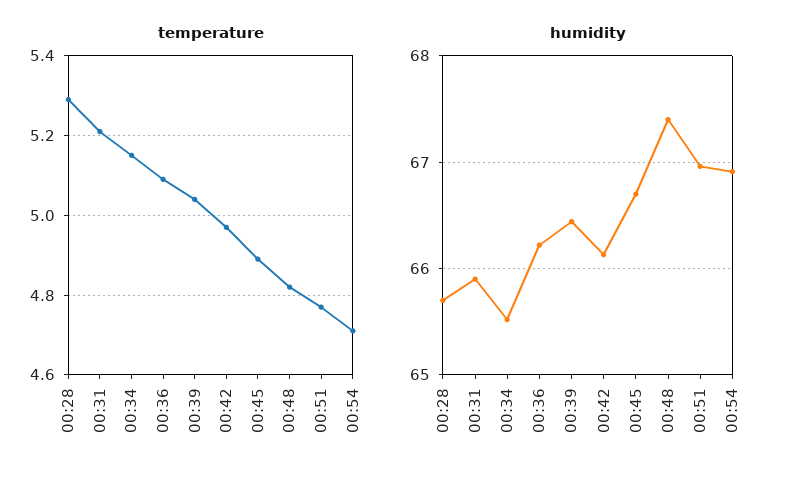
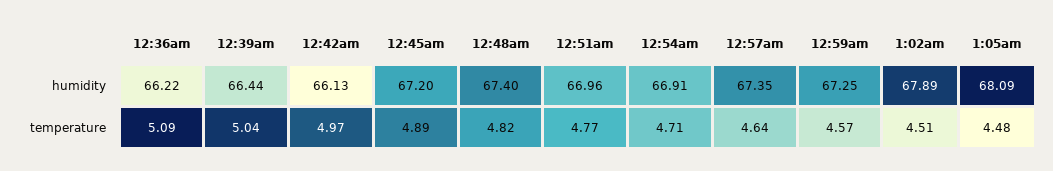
temperature, 00:28: 5.3 -> none
temperature, 00:31: 5.2 -> none
temperature, 00:34: 5.15 -> none
humidity, 00:28: 65.7 -> none
humidity, 00:31: 65.9 -> none
humidity, 00:34: 65.5 -> none
humidity, 00:45: 66.7 -> 67.2
humidity, 12:57am: none -> 67.35
humidity, 12:59am: none -> 67.25
humidity, 1:02am: none -> 67.89
humidity, 1:05am: none -> 68.09
temperature, 12:57am: none -> 4.64
temperature, 12:59am: none -> 4.57
temperature, 1:02am: none -> 4.51
temperature, 1:05am: none -> 4.48

